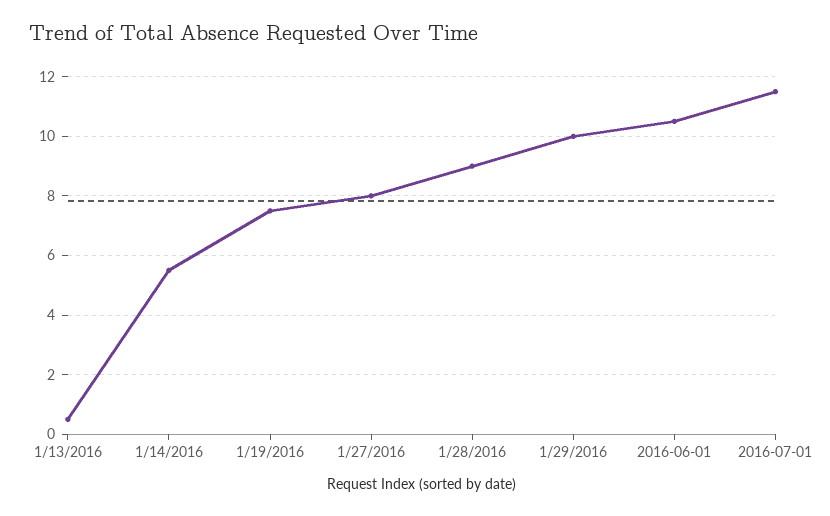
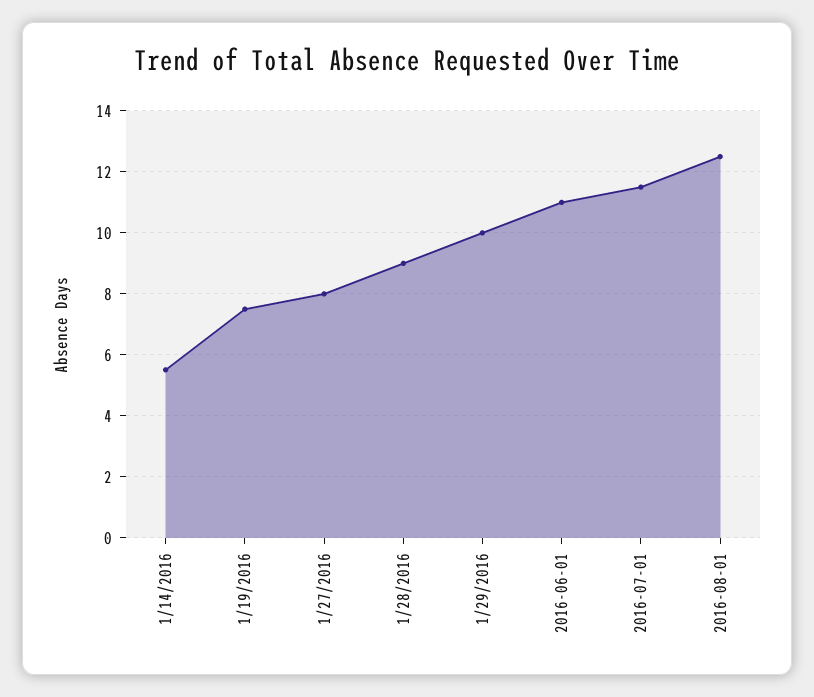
1/13/2016: 0.5 -> none
2016-06-01: 10.5 -> 11
2016-08-01: none -> 12.5

